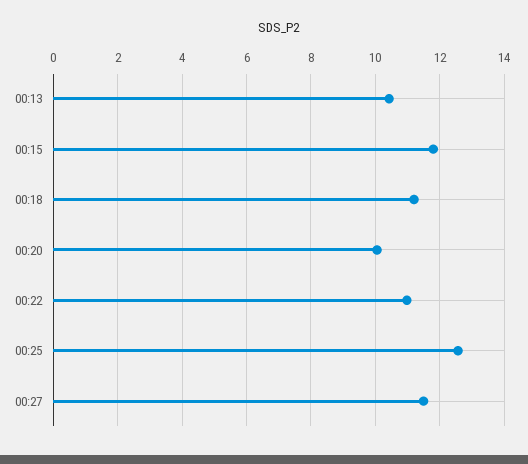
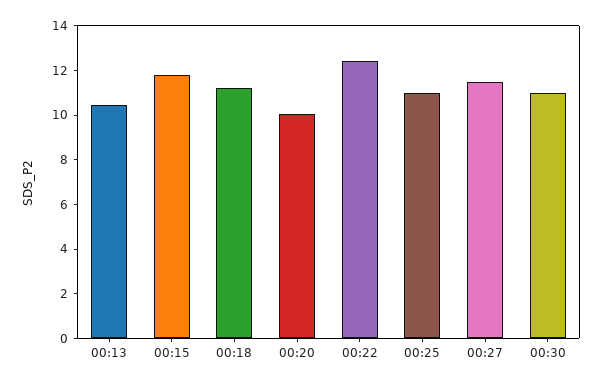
00:22: 11 -> 12.5
00:25: 12.6 -> 11
00:30: none -> 11

